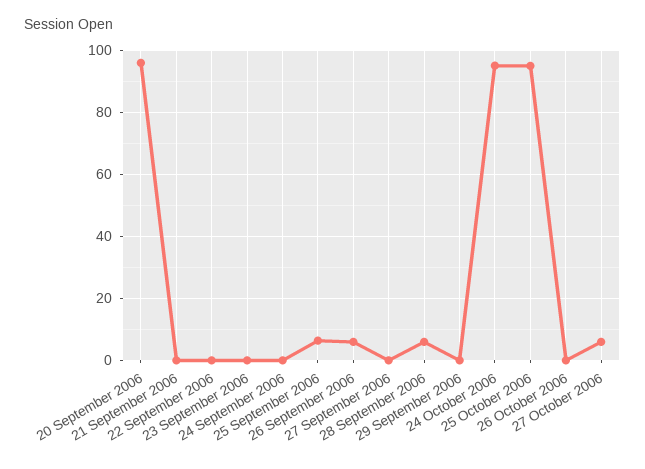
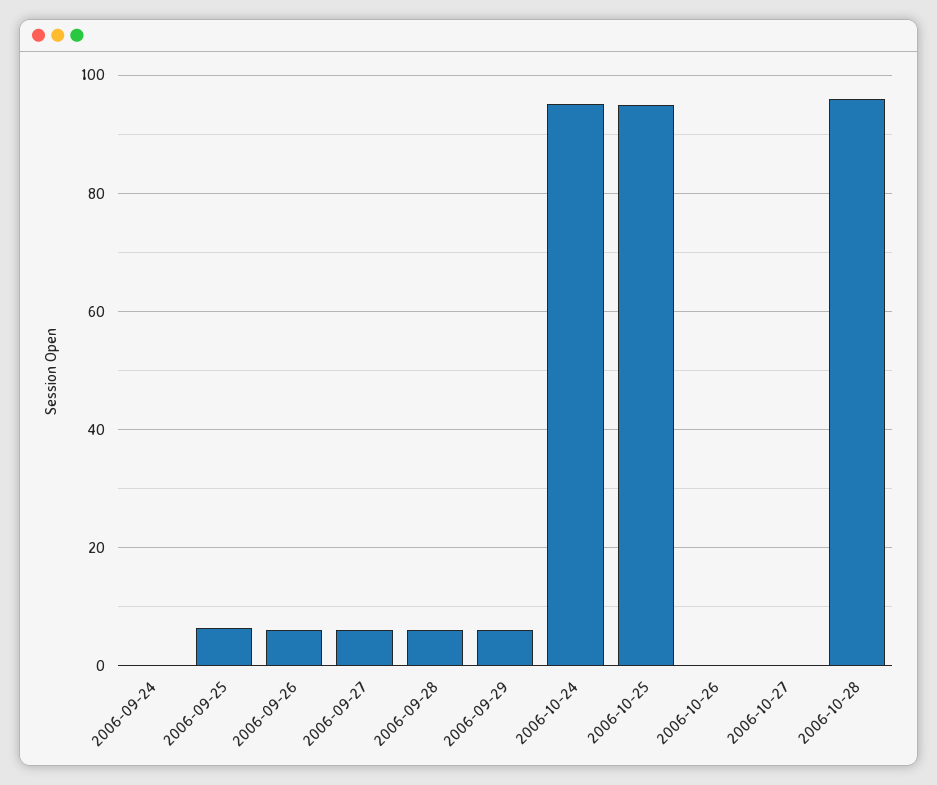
20 September 2006: 96 -> none
21 September 2006: 0 -> none
22 September 2006: 0 -> none
23 September 2006: 0 -> none
27 September 2006: 0 -> 6
29 September 2006: 0 -> 6
27 October 2006: 6 -> 0
2006-10-28: none -> 96

